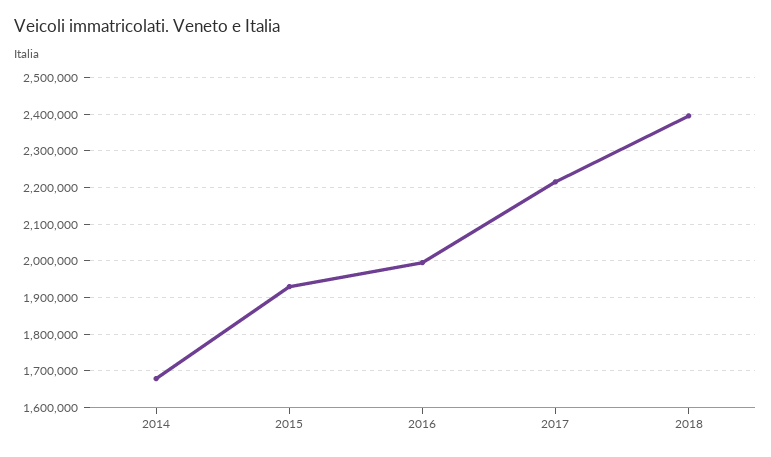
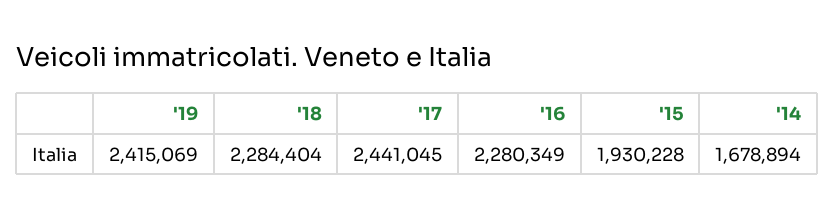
2016: 2000000 -> 2280349
2017: 2220000 -> 2441045
2018: 2400000 -> 2284404
'19: none -> 2415069

